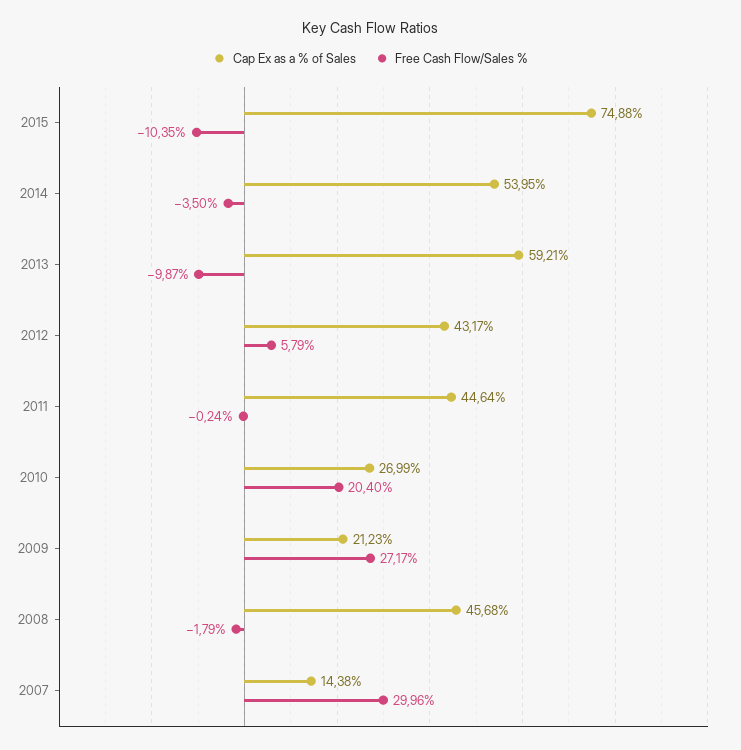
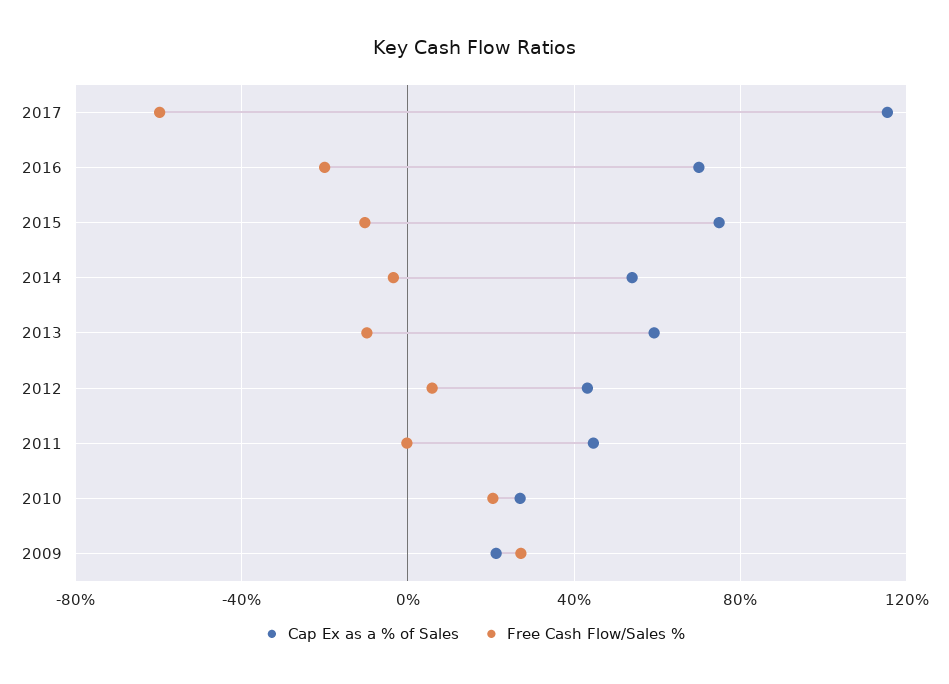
Cap Ex as a % of Sales, 2008: 45.68 -> none
Free Cash Flow/Sales %, 2008: -1.79 -> none
Cap Ex as a % of Sales, 2007: 14.38 -> none
Free Cash Flow/Sales %, 2007: 29.96 -> none
Cap Ex as a % of Sales, 2017: none -> 115
Free Cash Flow/Sales %, 2017: none -> -60
Cap Ex as a % of Sales, 2016: none -> 70
Free Cash Flow/Sales %, 2016: none -> -20

